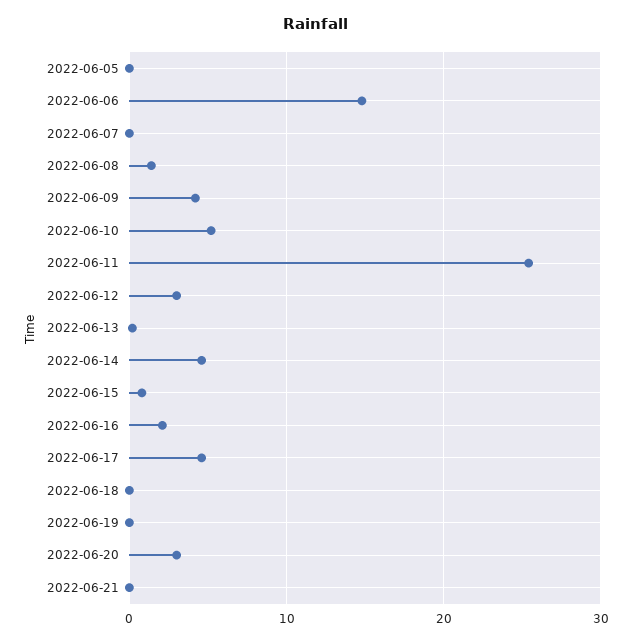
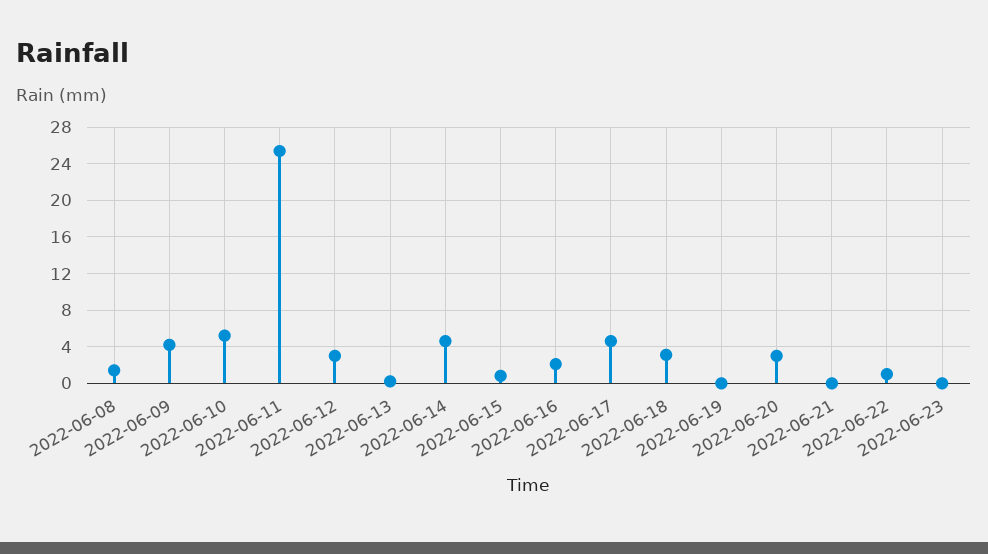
2022-06-05: 0 -> none
2022-06-06: 15 -> none
2022-06-07: 0 -> none
2022-06-18: 0 -> 3
2022-06-22: none -> 1
2022-06-23: none -> 0

